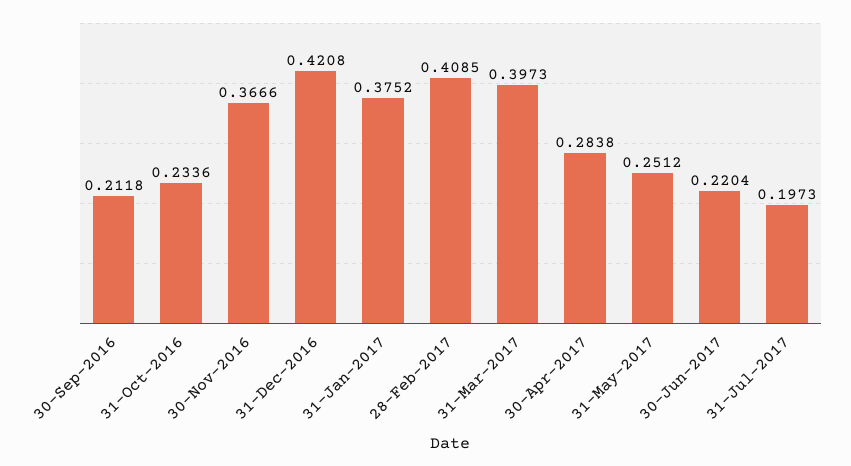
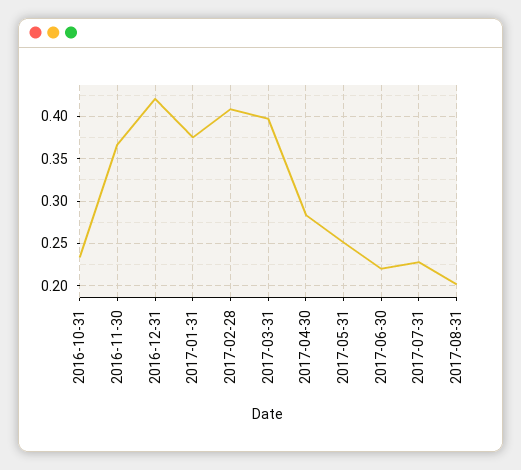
30-Sep-2016: 0.2118 -> none
31-Jul-2017: 0.1973 -> 0.23
2017-08-31: none -> 0.2

